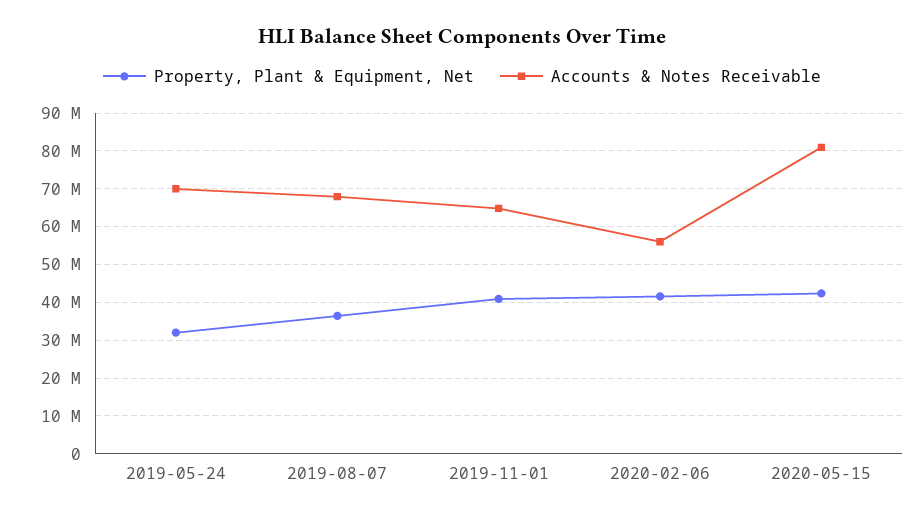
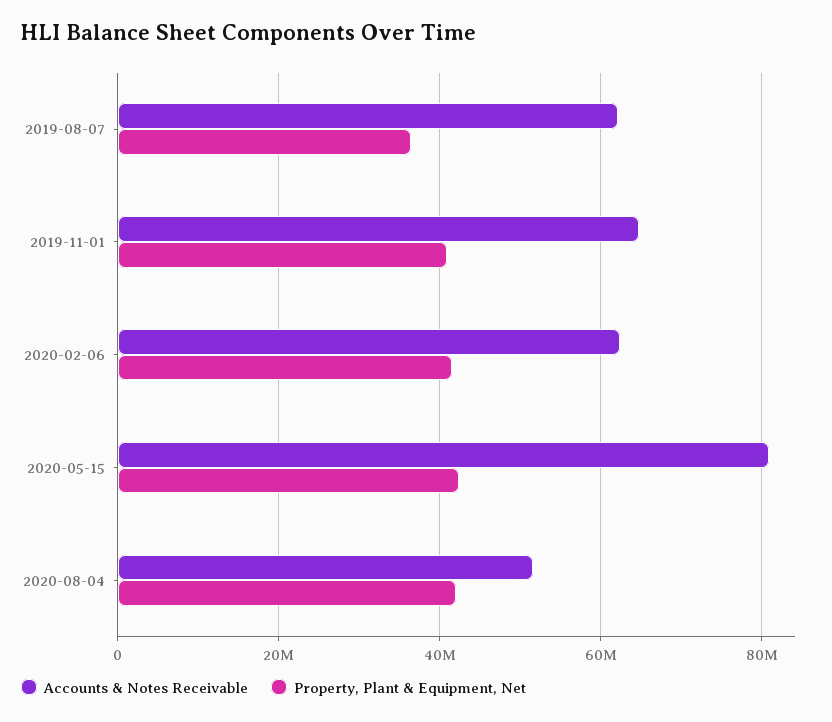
Property, Plant & Equipment, Net, 2019-05-24: 32000000 -> none
Accounts & Notes Receivable, 2019-05-24: 70000000 -> none
Accounts & Notes Receivable, 2019-08-07: 68000000 -> 62000000
Accounts & Notes Receivable, 2020-02-06: 56000000 -> 62000000
Accounts & Notes Receivable, 2020-08-04: none -> 52000000
Property, Plant & Equipment, Net, 2020-08-04: none -> 42000000

